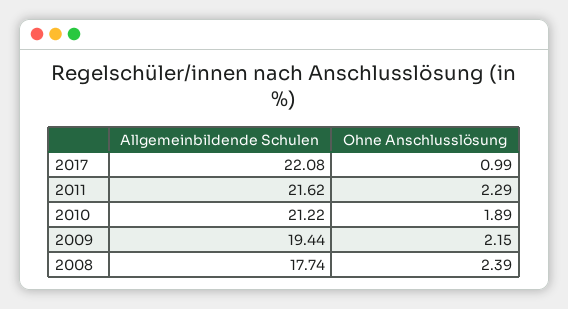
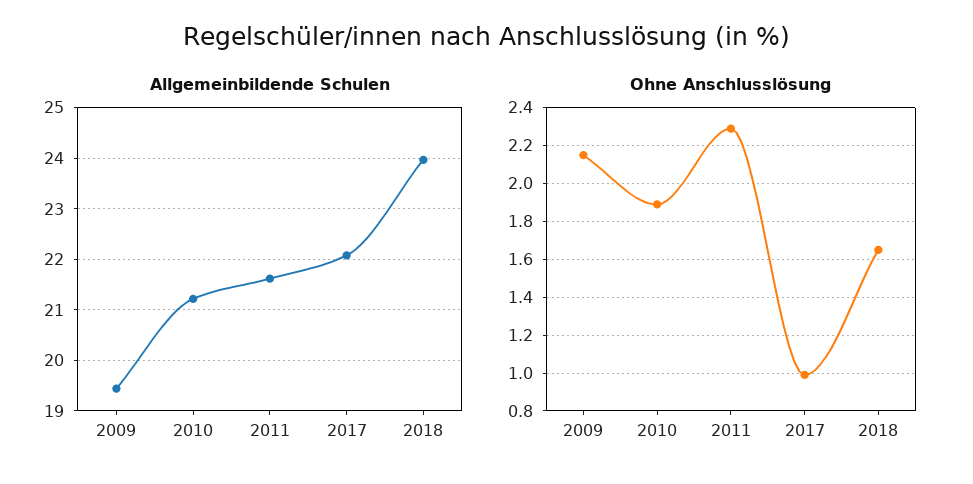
Allgemeinbildende Schulen, 2008: 17.74 -> none
Ohne Anschlusslösung, 2008: 2.39 -> none
Allgemeinbildende Schulen, 2018: none -> 24
Ohne Anschlusslösung, 2018: none -> 1.65

